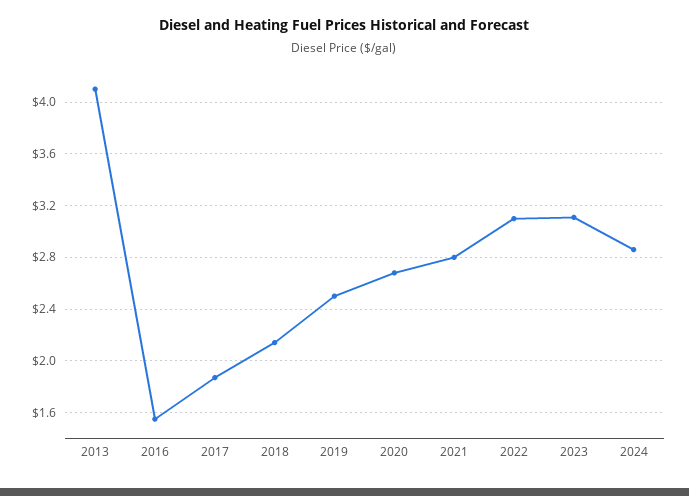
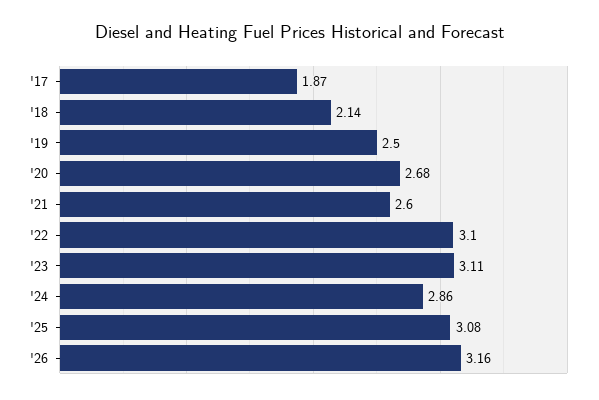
2013: 4.1 -> none
2016: 1.55 -> none
2021: 2.8 -> 2.6
'25: none -> 3.08
'26: none -> 3.16

